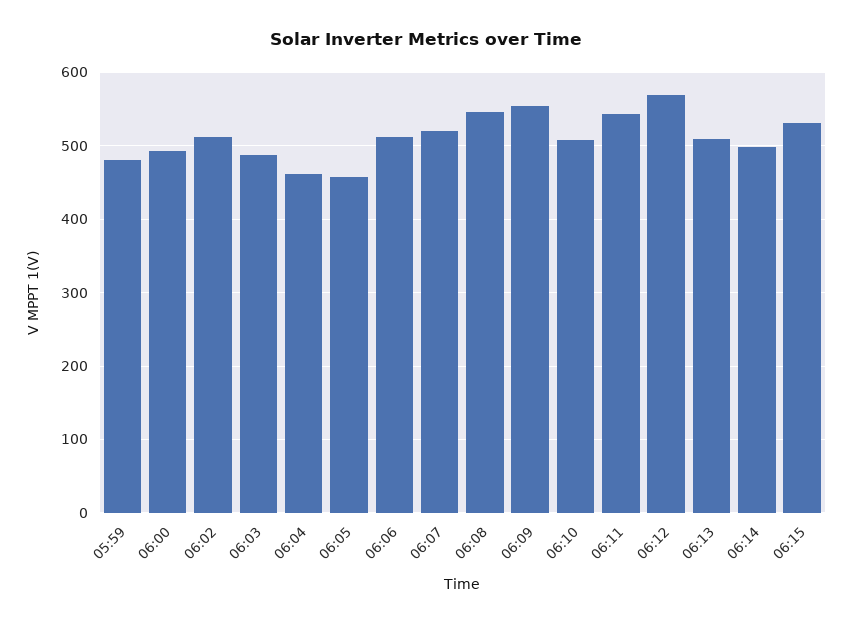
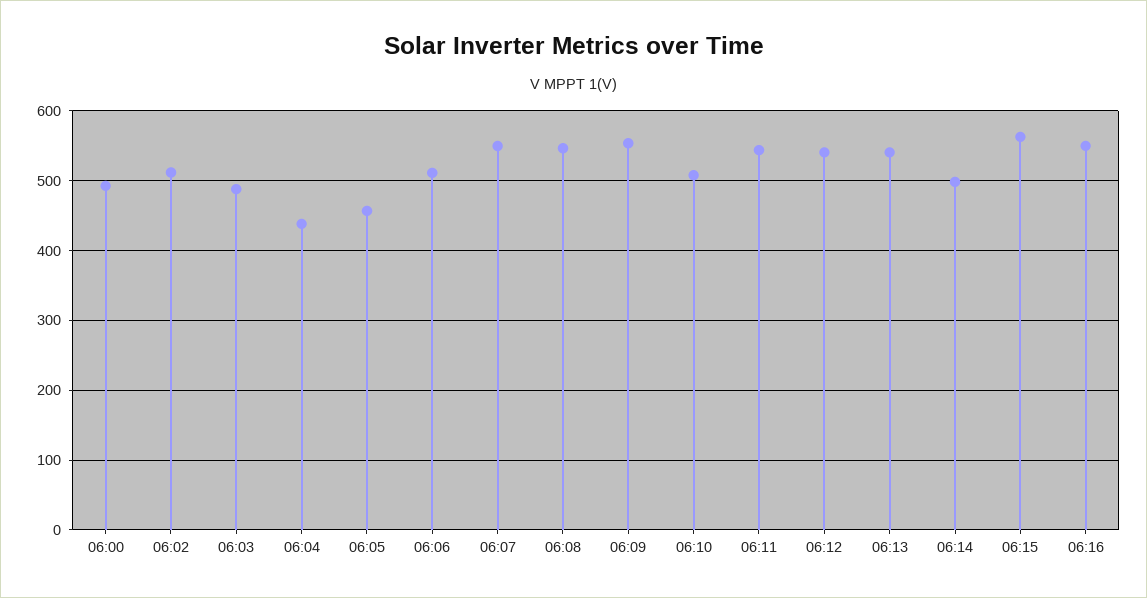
05:59: 480 -> none
06:04: 460 -> 440
06:07: 520 -> 550
06:12: 570 -> 540
06:13: 510 -> 540
06:15: 530 -> 560
06:16: none -> 550

